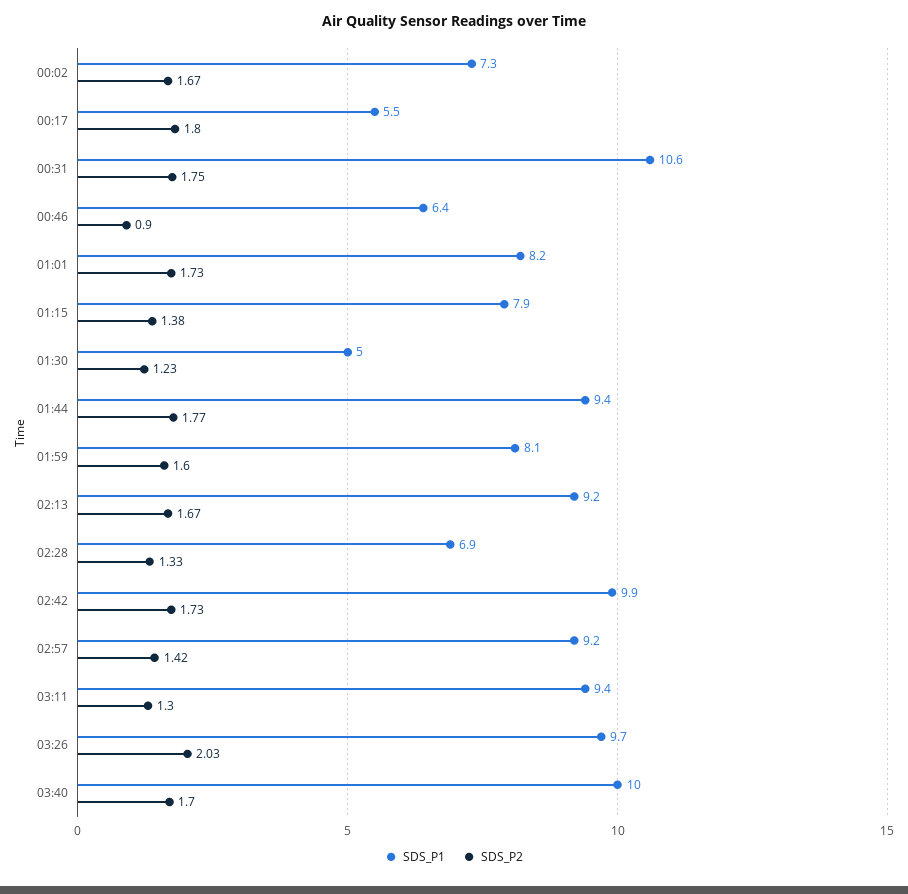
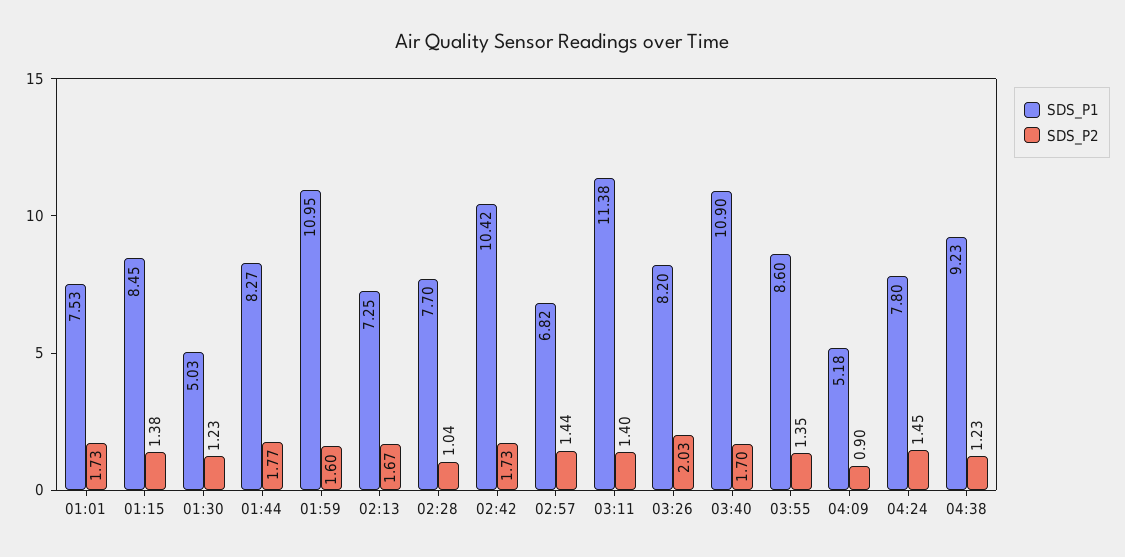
SDS_P1, 00:02: 7.3 -> none
SDS_P2, 00:02: 1.67 -> none
SDS_P1, 00:17: 5.5 -> none
SDS_P2, 00:17: 1.8 -> none
SDS_P1, 00:31: 10.6 -> none
SDS_P2, 00:31: 1.75 -> none
SDS_P1, 00:46: 6.4 -> none
SDS_P2, 00:46: 0.9 -> none
SDS_P1, 01:01: 8.2 -> 7.53
SDS_P1, 01:15: 7.9 -> 8.45
SDS_P1, 01:44: 9.4 -> 8.27
SDS_P1, 01:59: 8.1 -> 10.95
SDS_P1, 02:13: 9.2 -> 7.25
SDS_P1, 02:28: 6.9 -> 7.7
SDS_P2, 02:28: 1.33 -> 1.04
SDS_P1, 02:42: 9.9 -> 10.42
SDS_P1, 02:57: 9.2 -> 6.82
SDS_P2, 02:57: 1.42 -> 1.44
SDS_P1, 03:11: 9.4 -> 11.38
SDS_P2, 03:11: 1.3 -> 1.4
SDS_P1, 03:26: 9.7 -> 8.2
SDS_P1, 03:40: 10 -> 10.9
SDS_P1, 03:55: none -> 8.6
SDS_P2, 03:55: none -> 1.35
SDS_P1, 04:09: none -> 5.18
SDS_P2, 04:09: none -> 0.9
SDS_P1, 04:24: none -> 7.8
SDS_P2, 04:24: none -> 1.45
SDS_P1, 04:38: none -> 9.23
SDS_P2, 04:38: none -> 1.23

